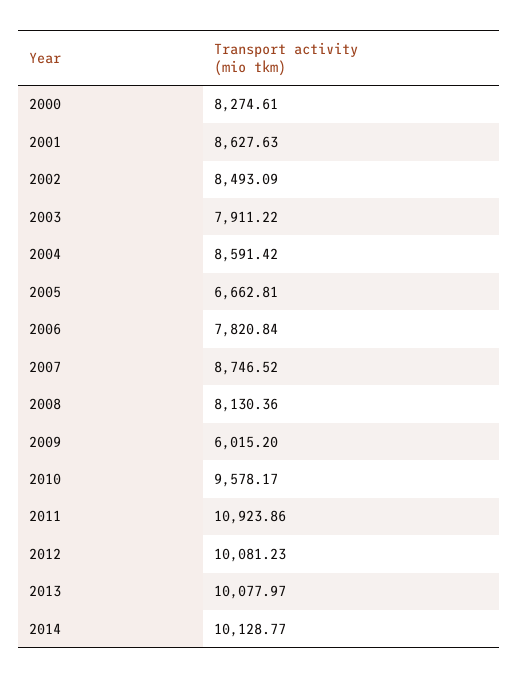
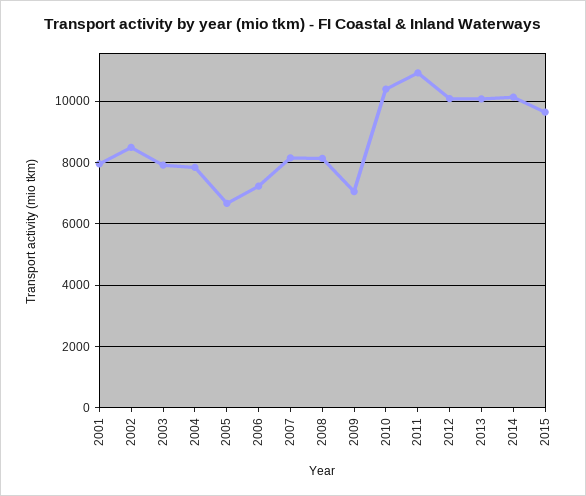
2000: 8274.61 -> none
2001: 8627.63 -> 8000
2004: 8591.42 -> 7800
2006: 7820.84 -> 7200
2007: 8746.52 -> 8200
2009: 6015.2 -> 7000
2010: 9578.17 -> 10400
2015: none -> 9600

